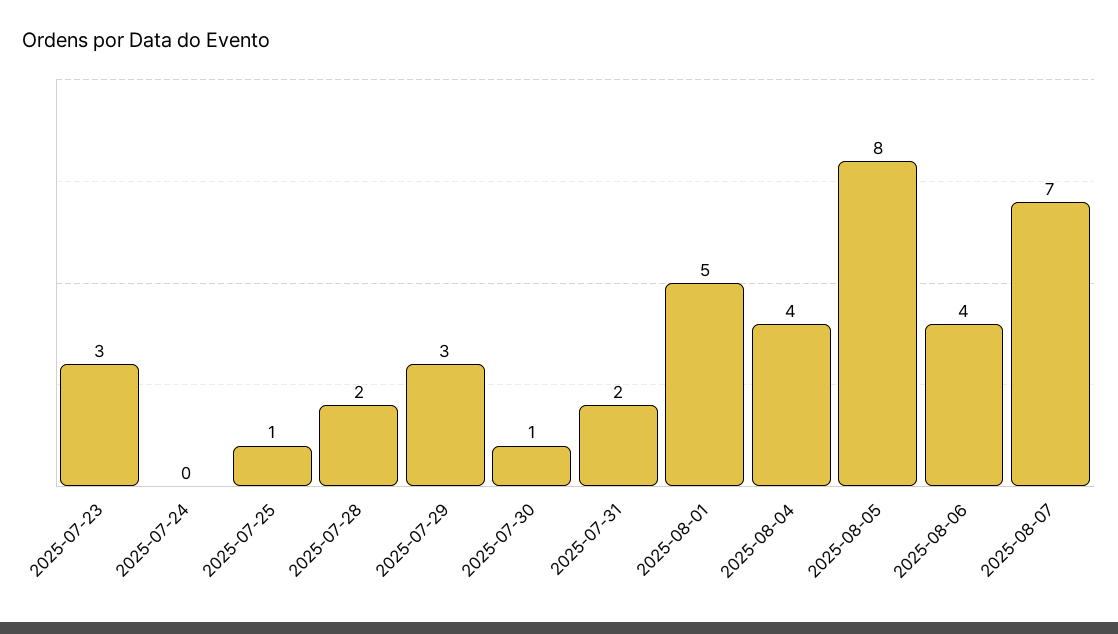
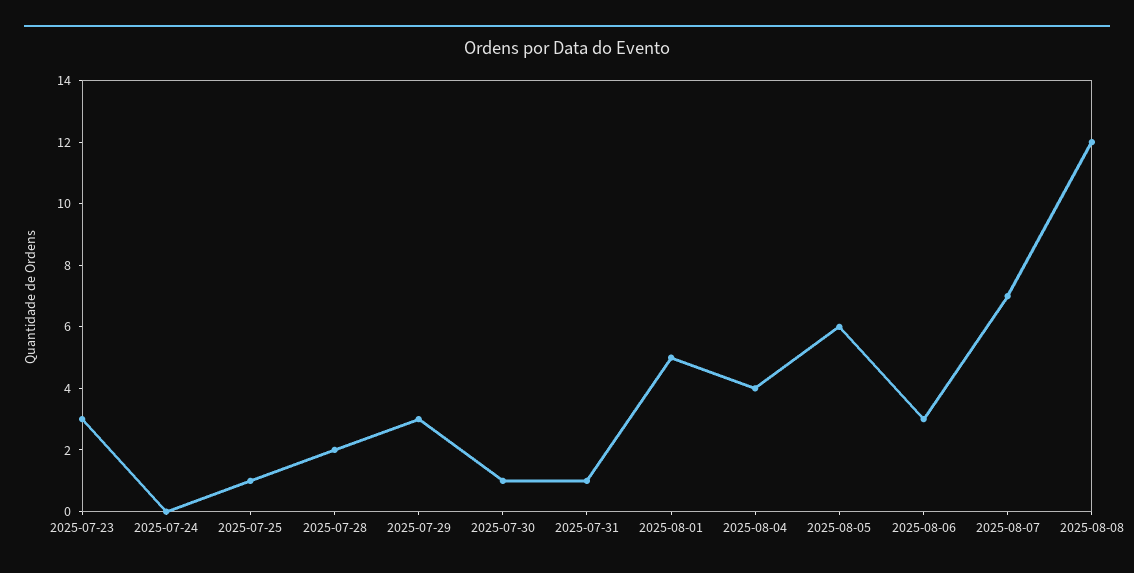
2025-07-31: 2 -> 1
2025-08-05: 8 -> 6
2025-08-06: 4 -> 3
2025-08-08: none -> 12

